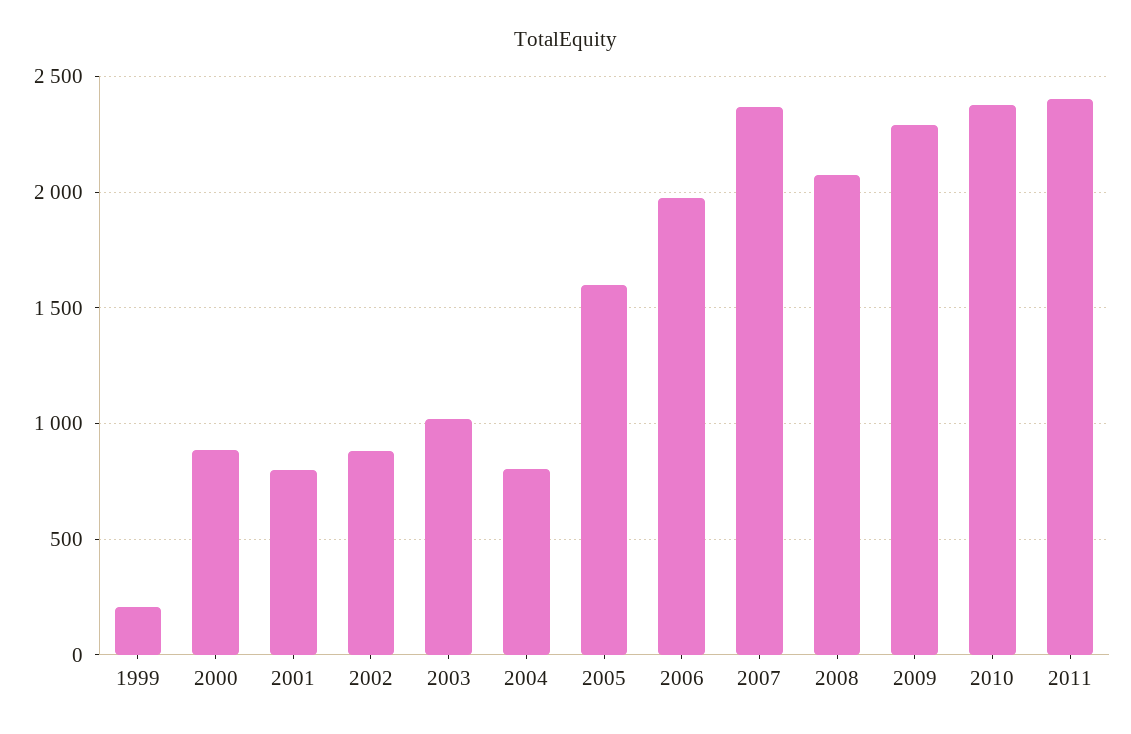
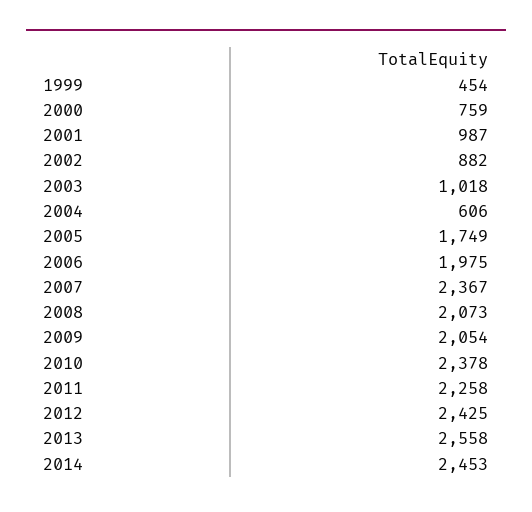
1999: 200 -> 454
2000: 900 -> 759
2001: 800 -> 987
2004: 800 -> 606
2005: 1600 -> 1749
2009: 2300 -> 2054
2011: 2400 -> 2258
2012: none -> 2425
2013: none -> 2558
2014: none -> 2453

